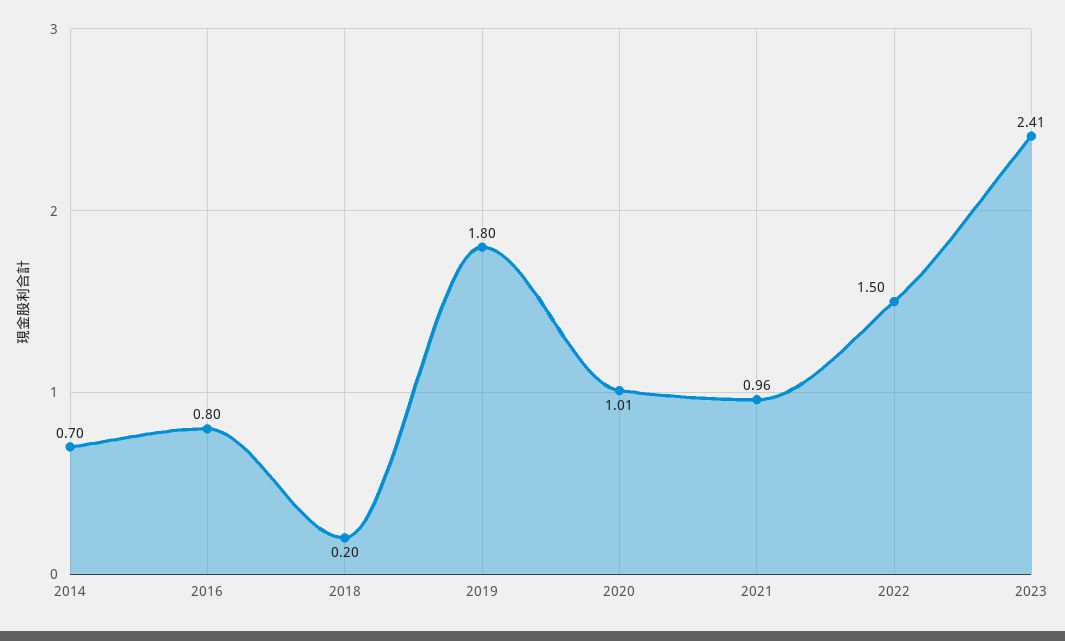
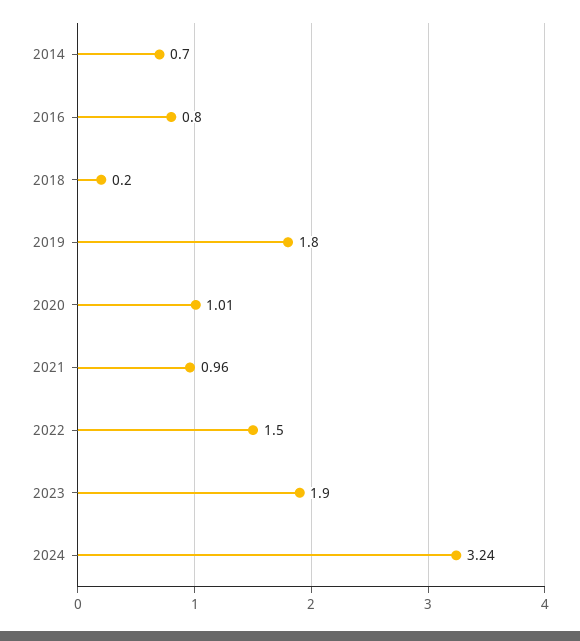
2023: 2.41 -> 1.9
2024: none -> 3.24

